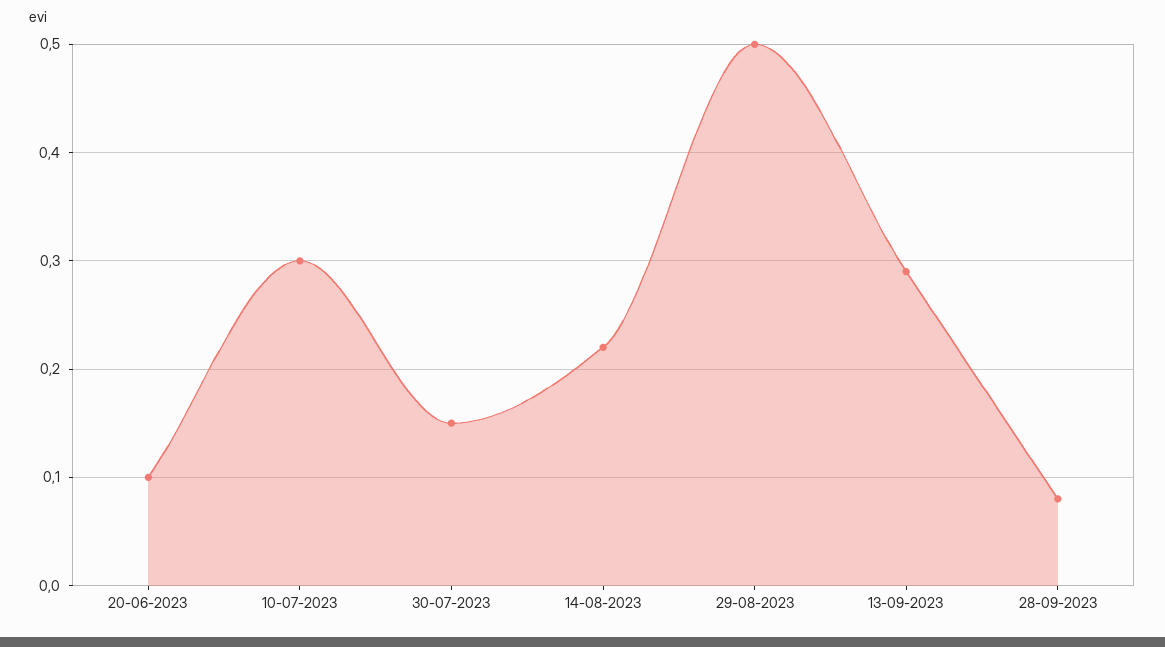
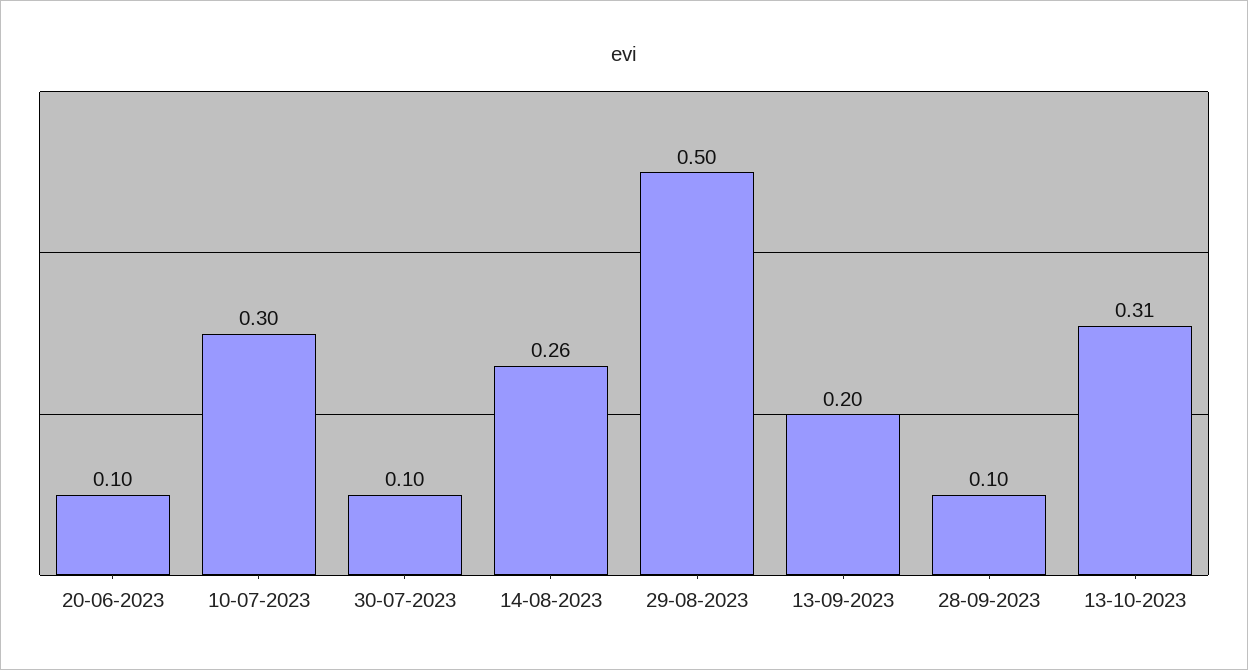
30-07-2023: 0.15 -> 0.1
14-08-2023: 0.22 -> 0.26
13-09-2023: 0.29 -> 0.2
28-09-2023: 0.08 -> 0.1
13-10-2023: none -> 0.31

